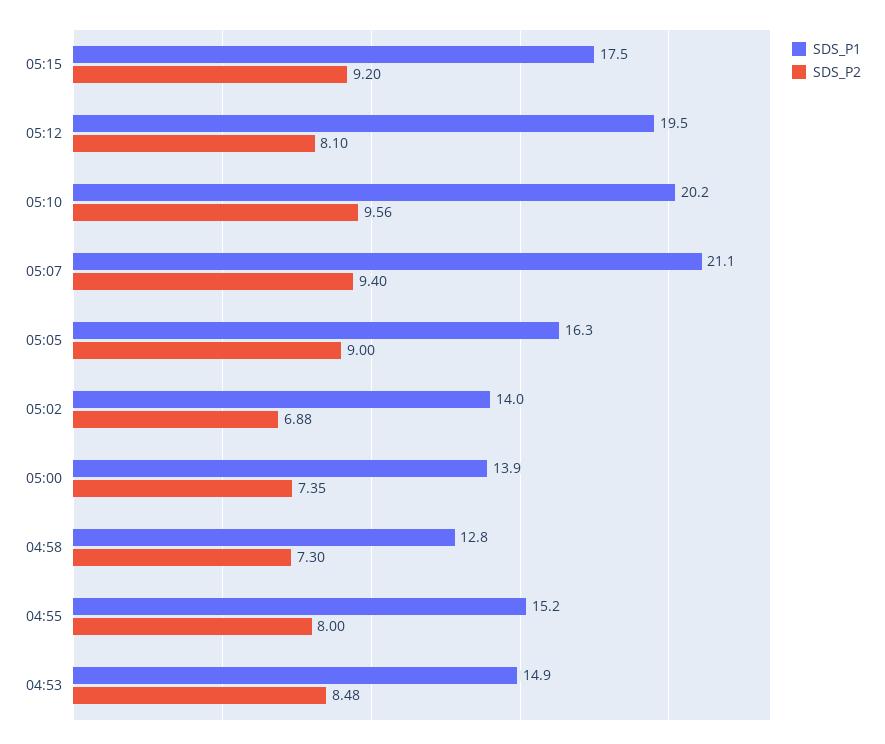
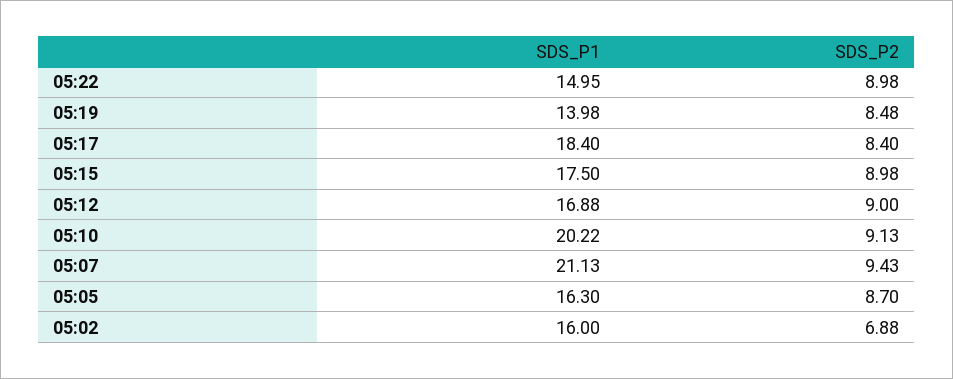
SDS_P2, 05:15: 9.2 -> 8.98
SDS_P1, 05:12: 19.5 -> 16.88
SDS_P2, 05:12: 8.1 -> 9
SDS_P2, 05:10: 9.56 -> 9.13
SDS_P2, 05:07: 9.4 -> 9.43
SDS_P2, 05:05: 9 -> 8.7
SDS_P1, 05:02: 14 -> 16
SDS_P1, 05:00: 13.9 -> none
SDS_P2, 05:00: 7.35 -> none
SDS_P1, 04:58: 12.8 -> none
SDS_P2, 04:58: 7.3 -> none
SDS_P1, 04:55: 15.2 -> none
SDS_P2, 04:55: 8 -> none
SDS_P1, 04:53: 14.9 -> none
SDS_P2, 04:53: 8.48 -> none
SDS_P1, 05:22: none -> 14.95
SDS_P2, 05:22: none -> 8.98
SDS_P1, 05:19: none -> 13.98
SDS_P2, 05:19: none -> 8.48
SDS_P1, 05:17: none -> 18.4
SDS_P2, 05:17: none -> 8.4

